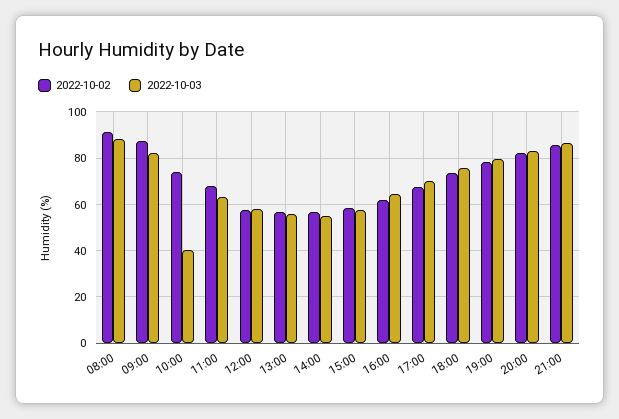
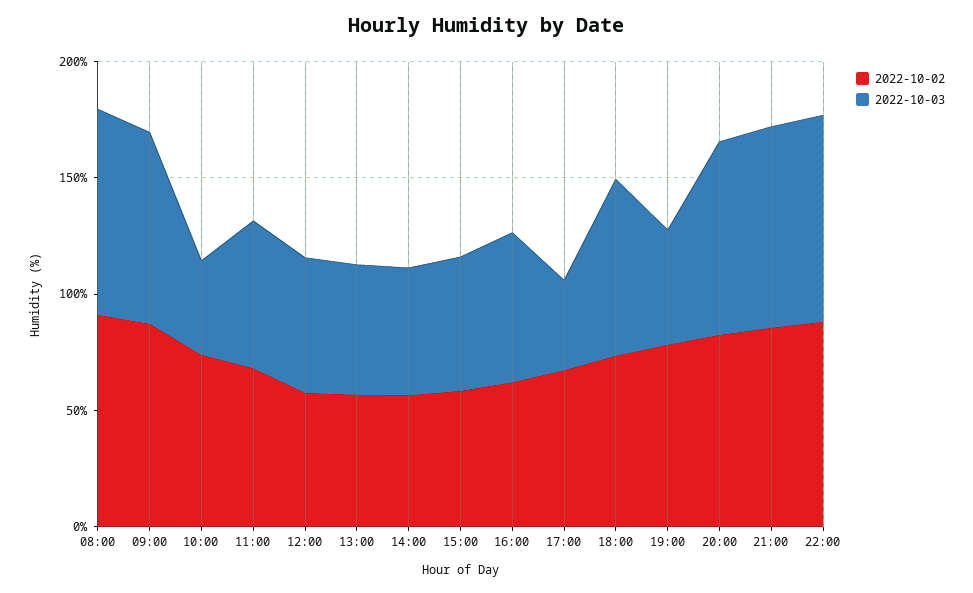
2022-10-03, 17:00: 70 -> 40
2022-10-03, 19:00: 80 -> 50
2022-10-02, 22:00: none -> 90
2022-10-03, 22:00: none -> 90

